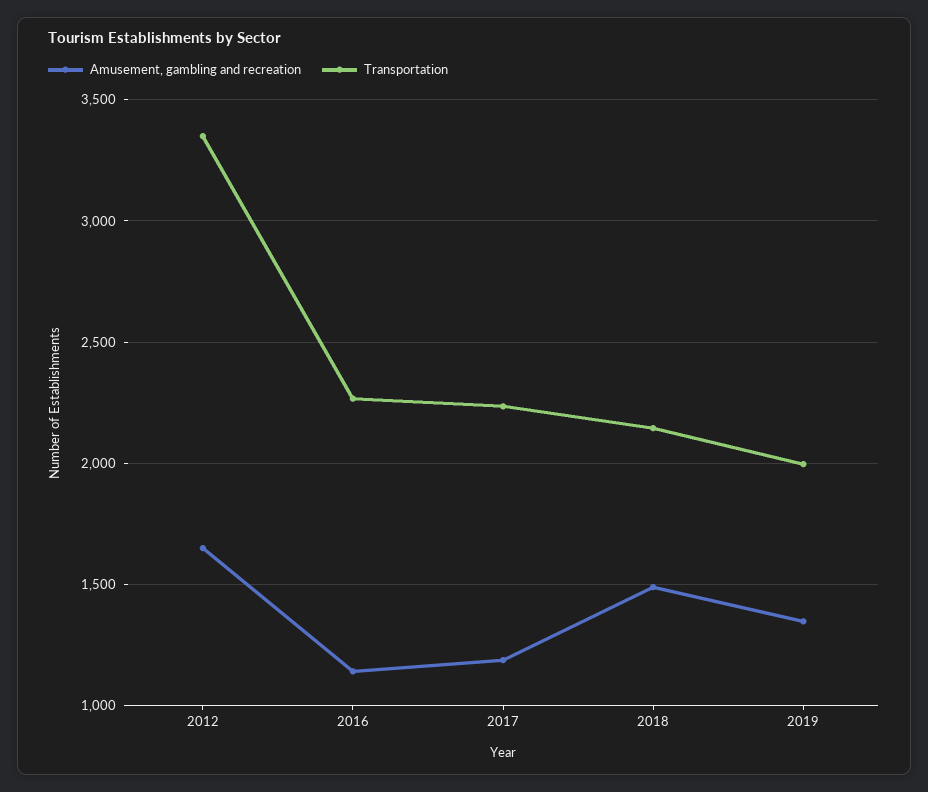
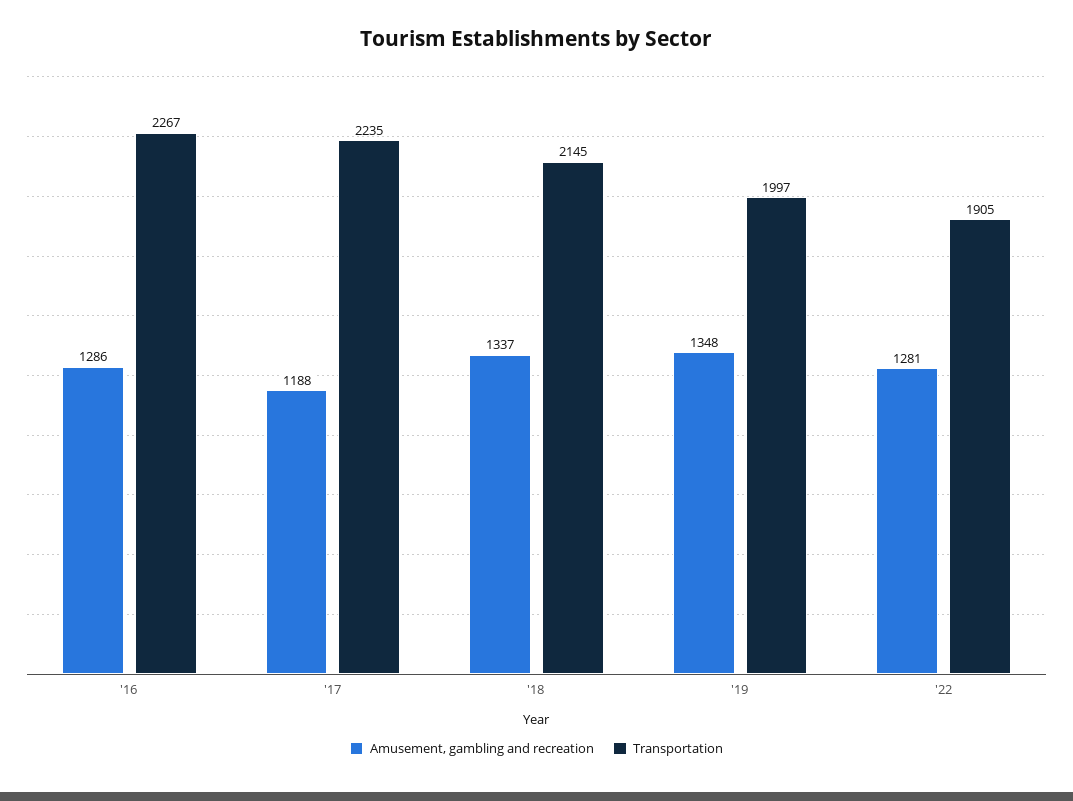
Amusement, gambling and recreation, 2012: 1650 -> none
Transportation, 2012: 3350 -> none
Amusement, gambling and recreation, 2016: 1150 -> 1286
Amusement, gambling and recreation, 2018: 1500 -> 1337
Amusement, gambling and recreation, '22: none -> 1281
Transportation, '22: none -> 1905

